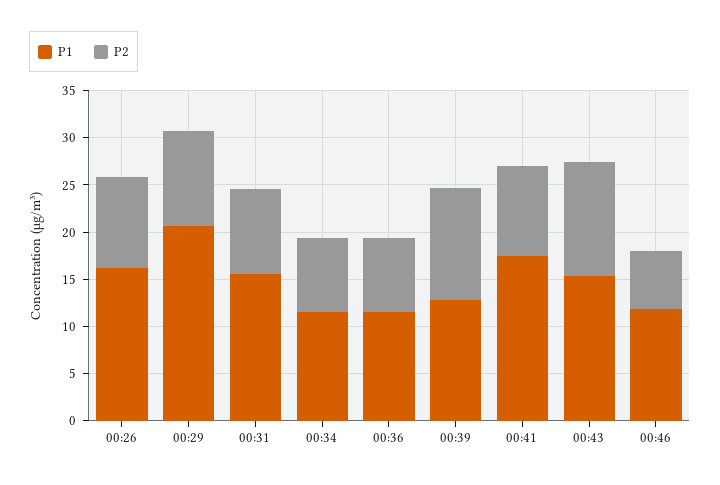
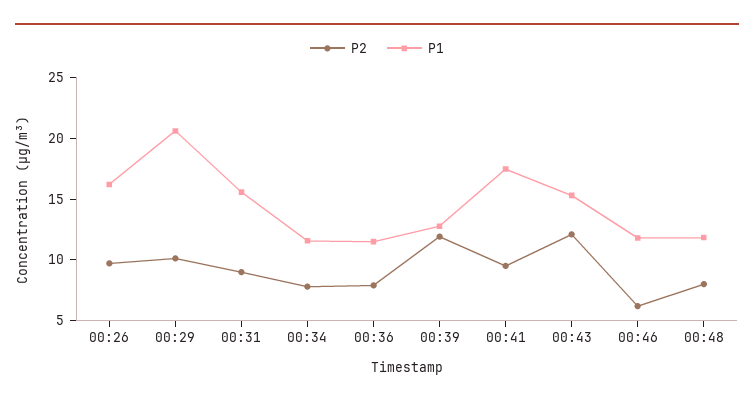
P2, 00:48: none -> 8
P1, 00:48: none -> 12

